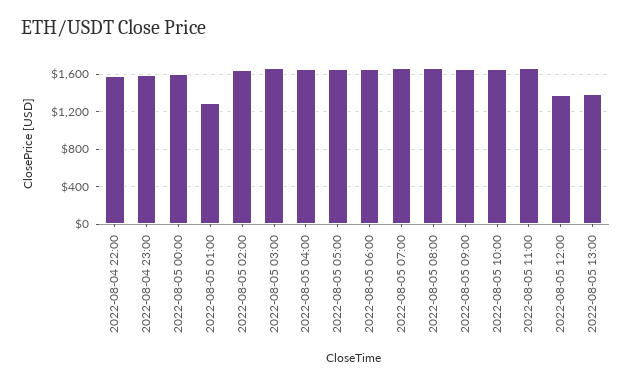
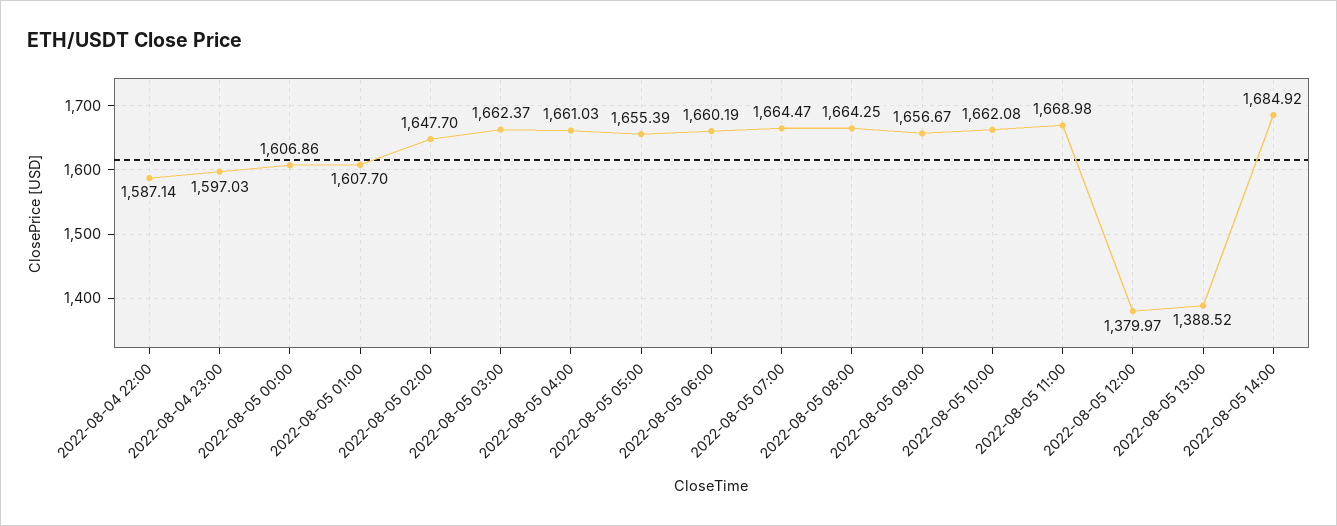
2022-08-05 01:00: 1300 -> 1607.7
2022-08-05 14:00: none -> 1684.92

